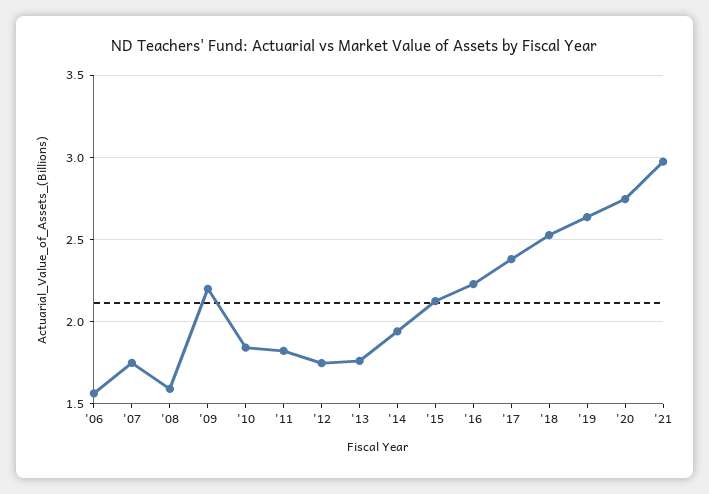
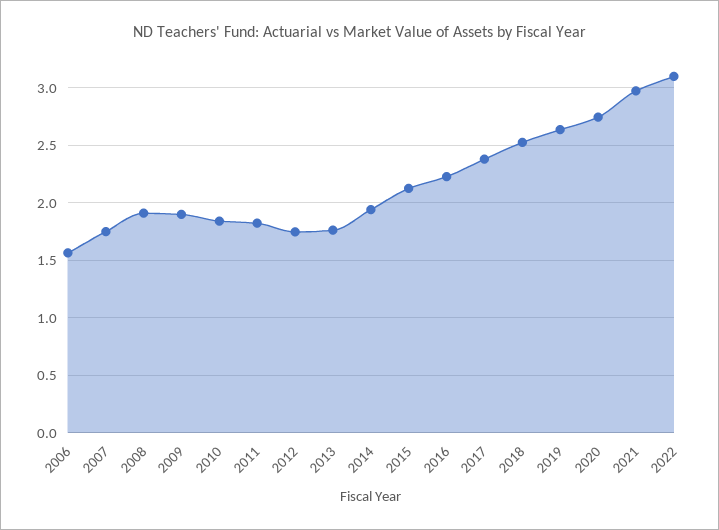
'08: 1.6 -> 1.9
'09: 2.2 -> 1.9
2022: none -> 3.1

